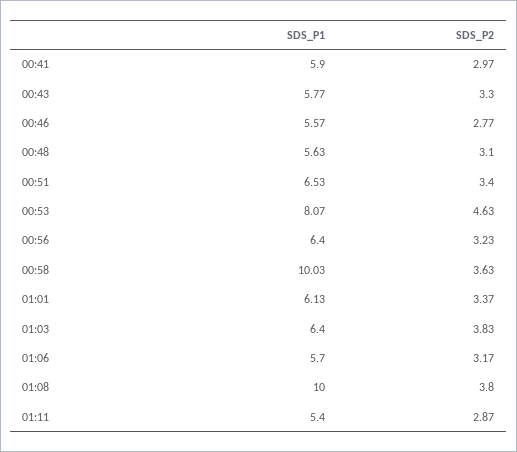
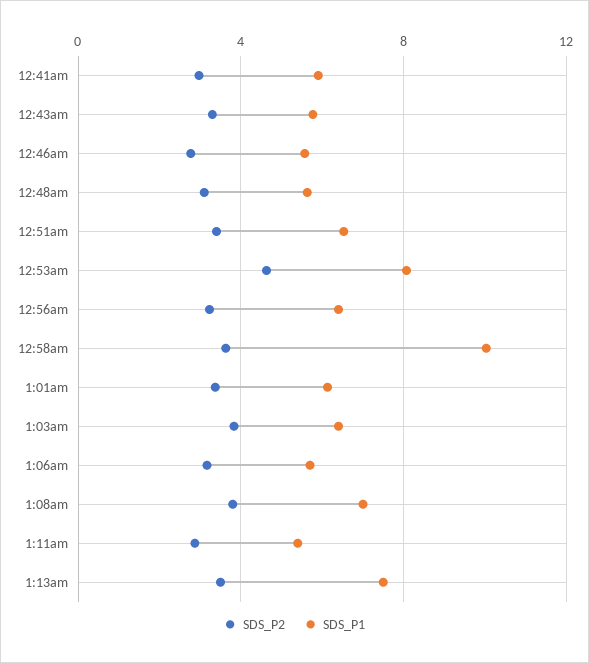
SDS_P1, 01:08: 10 -> 7
SDS_P2, 1:13am: none -> 3.5
SDS_P1, 1:13am: none -> 7.5

